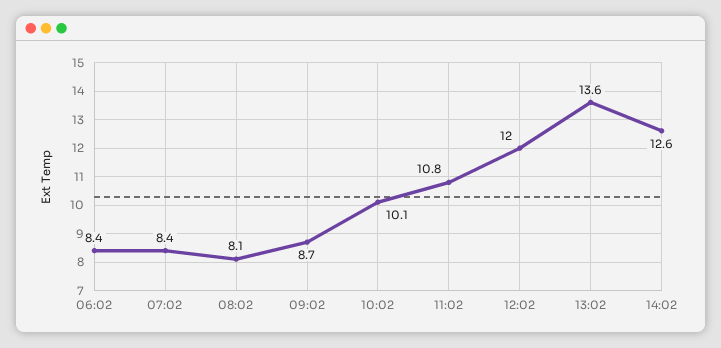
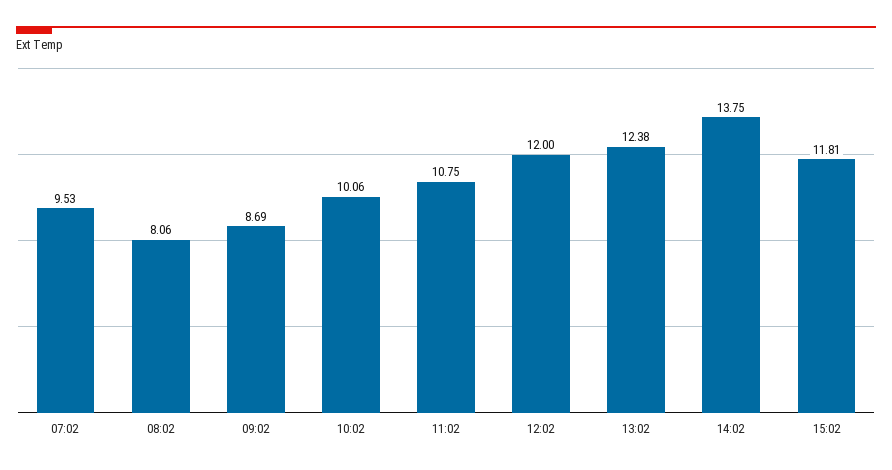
06:02: 8.4 -> none
07:02: 8.4 -> 9.53
13:02: 13.6 -> 12.38
14:02: 12.6 -> 13.75
15:02: none -> 11.81

